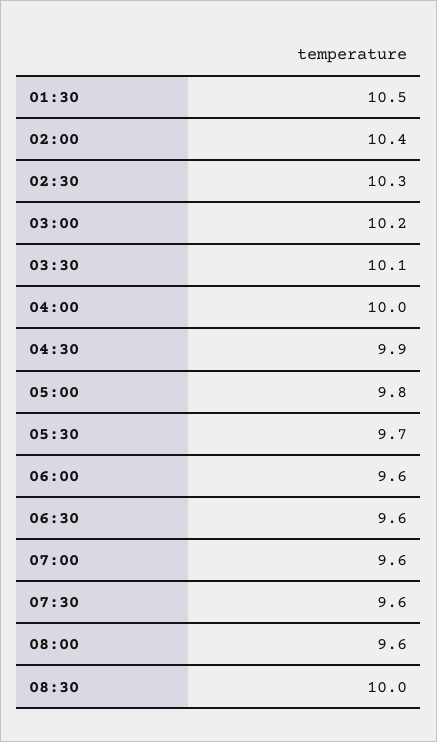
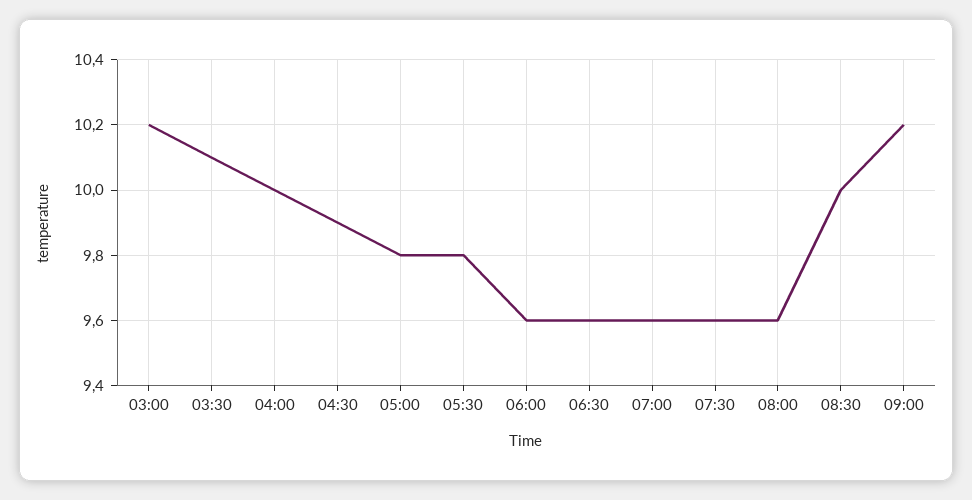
01:30: 10.5 -> none
02:00: 10.4 -> none
02:30: 10.3 -> none
05:30: 9.7 -> 9.8
09:00: none -> 10.2

